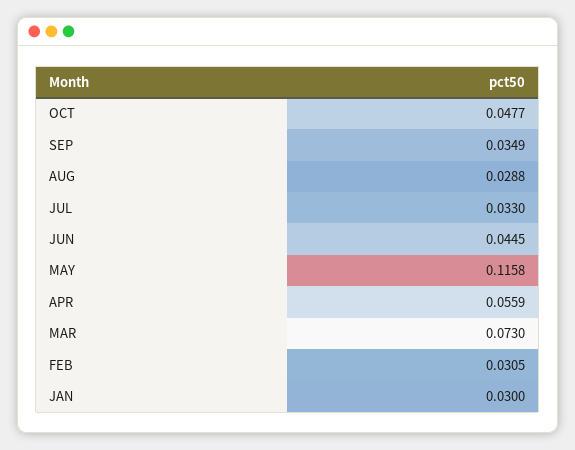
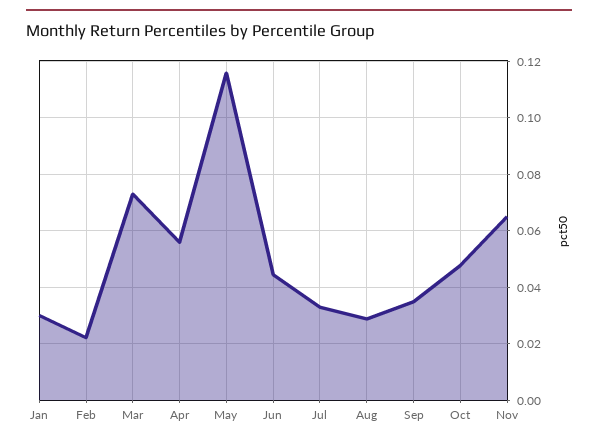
FEB: 0.0305 -> 0.0225
Nov: none -> 0.065

